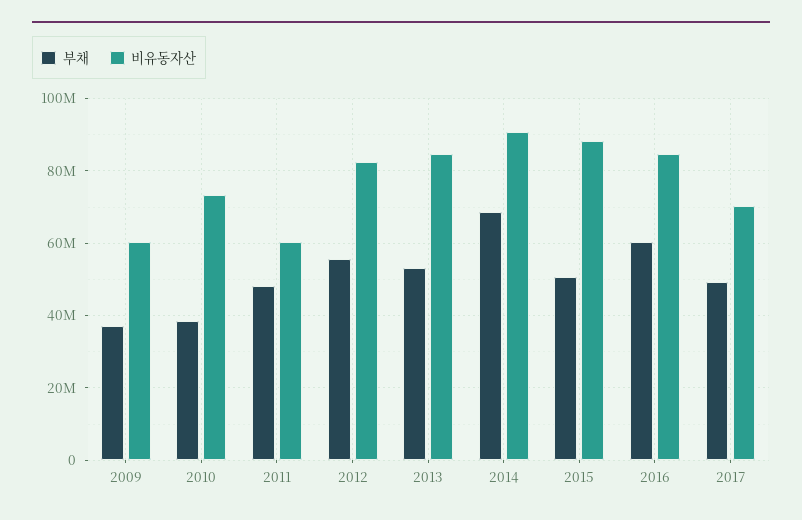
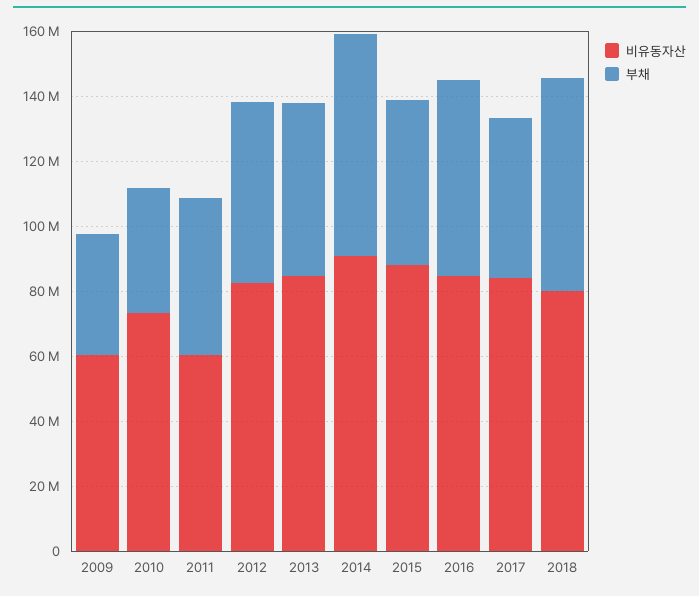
비유동자산, 2017: 70000000 -> 85000000
비유동자산, 2018: none -> 80000000
부채, 2018: none -> 65000000

